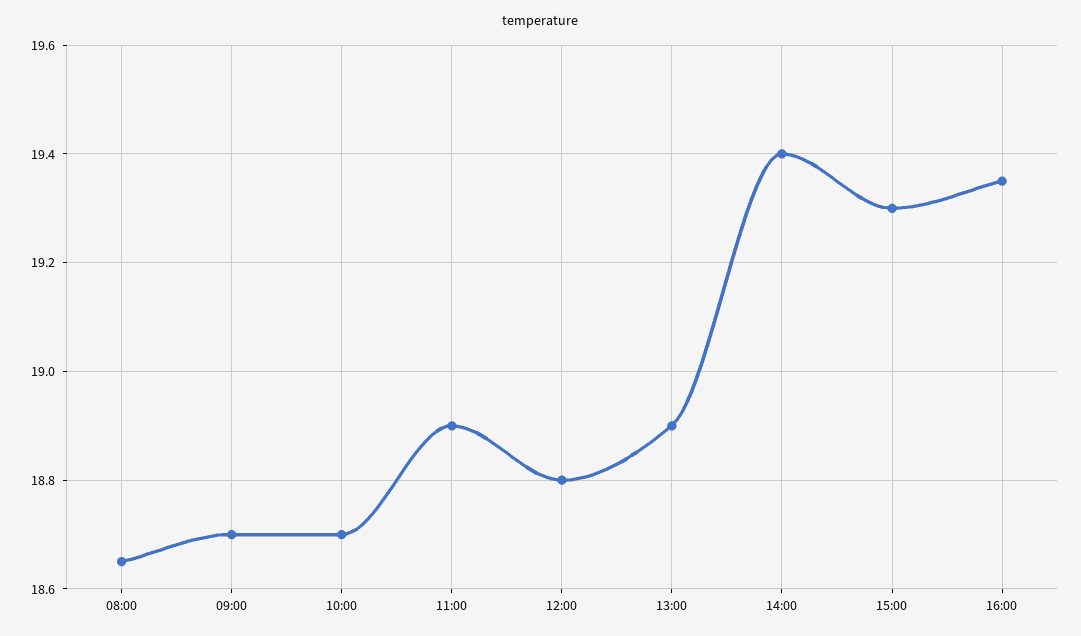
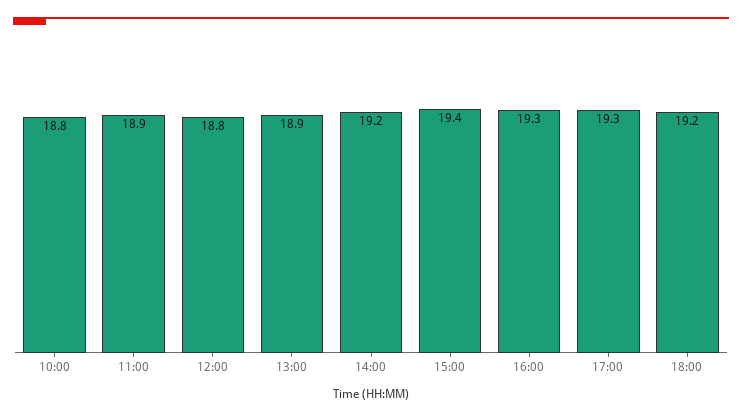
08:00: 18.65 -> none
09:00: 18.7 -> none
10:00: 18.7 -> 18.8
14:00: 19.4 -> 19.2
15:00: 19.3 -> 19.4
16:00: 19.35 -> 19.3
17:00: none -> 19.3
18:00: none -> 19.2

